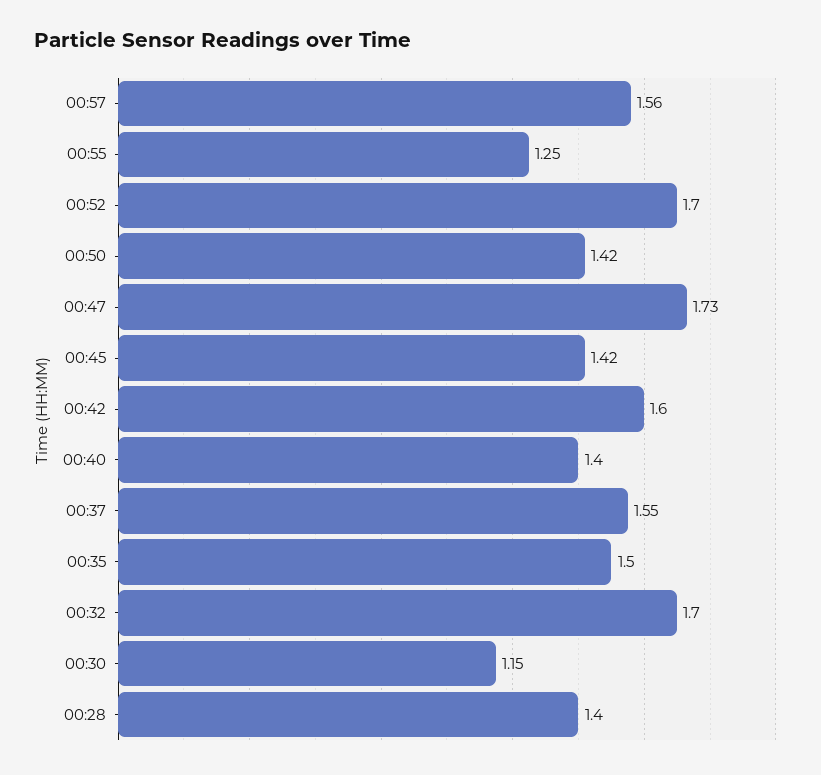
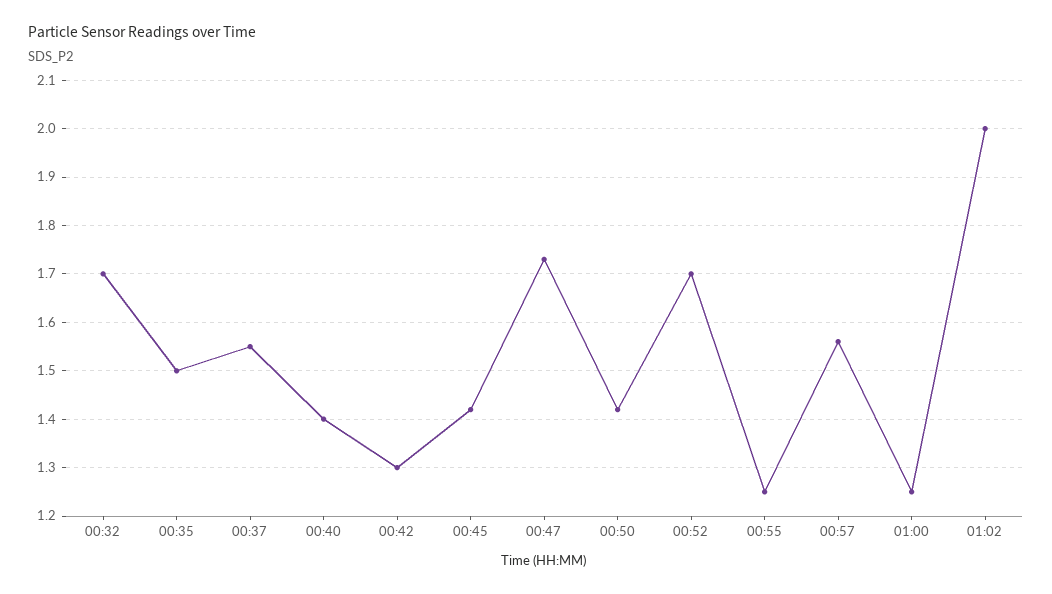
00:42: 1.6 -> 1.3
00:30: 1.15 -> none
00:28: 1.4 -> none
01:00: none -> 1.25
01:02: none -> 2

